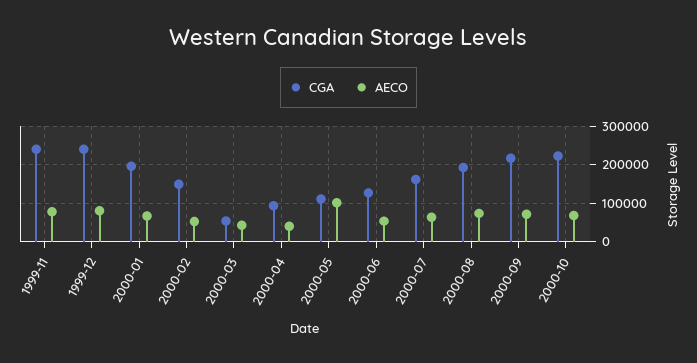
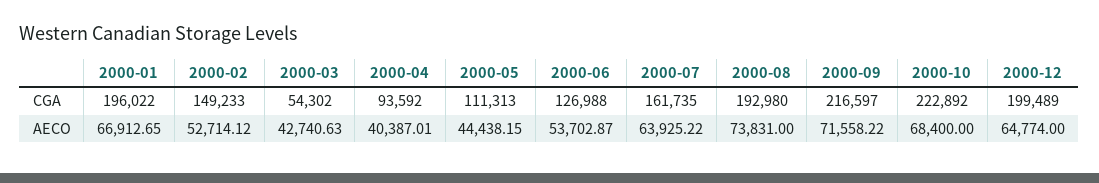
CGA, 1999-11: 240000 -> none
AECO, 1999-11: 80000 -> none
CGA, 1999-12: 240000 -> none
AECO, 1999-12: 80000 -> none
AECO, 2000-05: 100000 -> 44438.15
CGA, 2000-12: none -> 199489
AECO, 2000-12: none -> 64774

